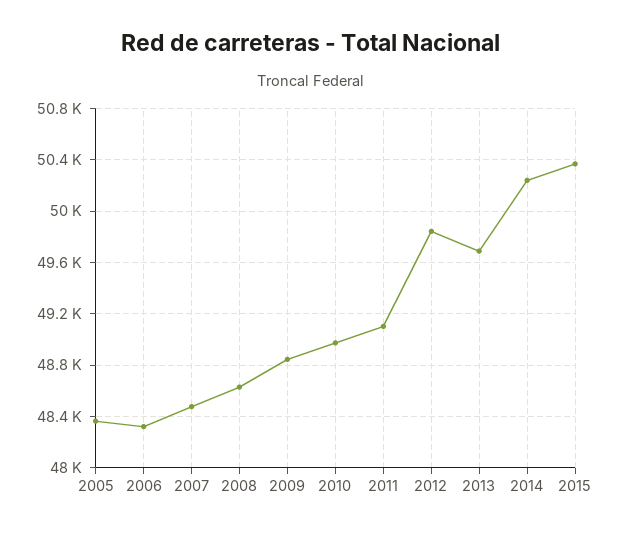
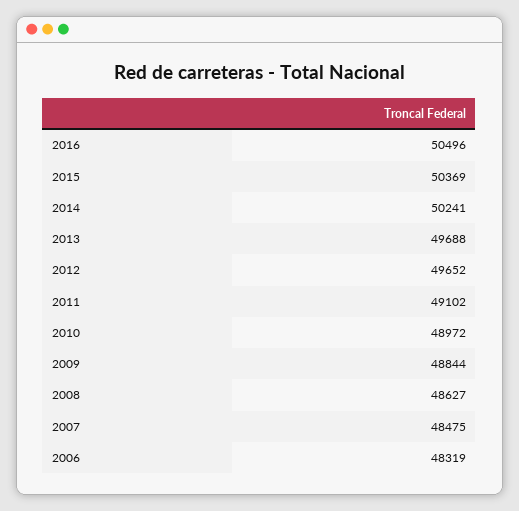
2005: 48350 -> none
2012: 49850 -> 49652
2016: none -> 50496

